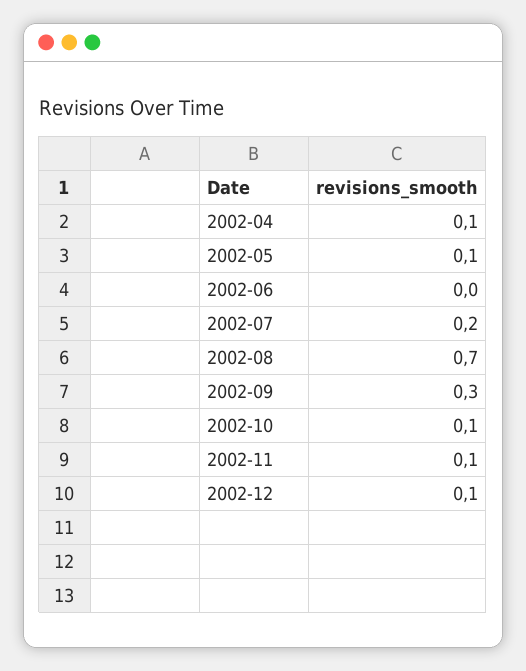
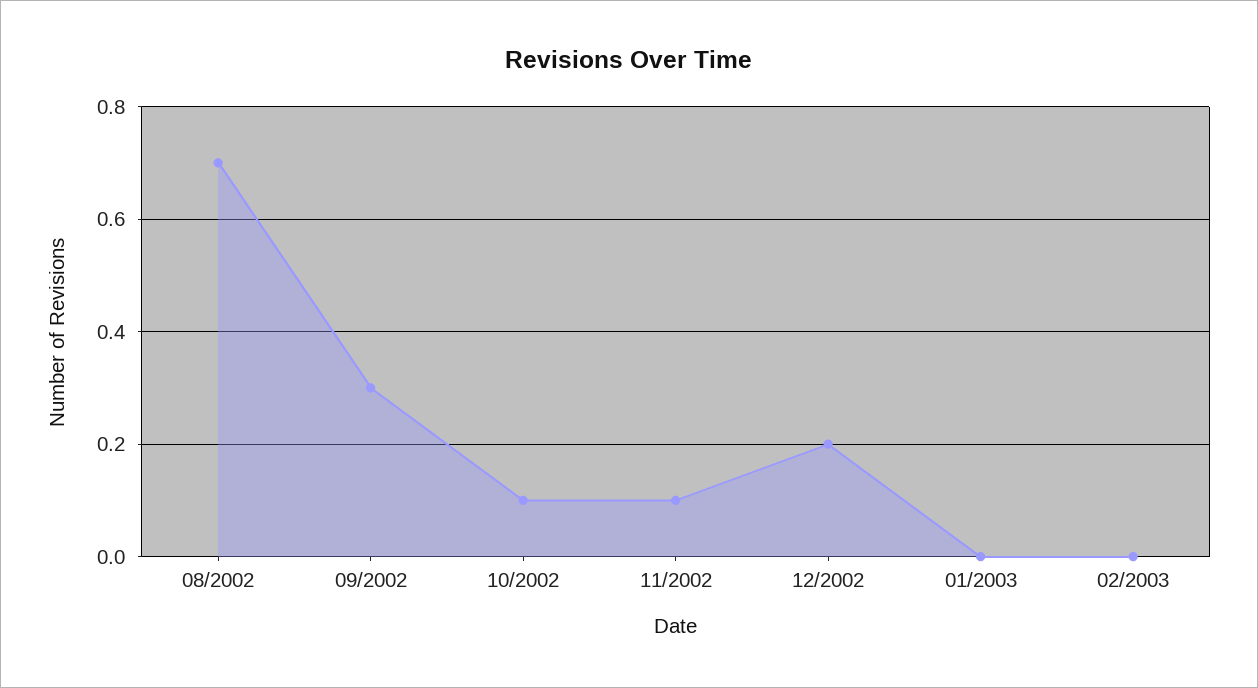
2002-04: 0.1 -> none
2002-05: 0.1 -> none
2002-06: 0 -> none
2002-07: 0.2 -> none
2002-12: 0.1 -> 0.2
01/2003: none -> 0
02/2003: none -> 0

